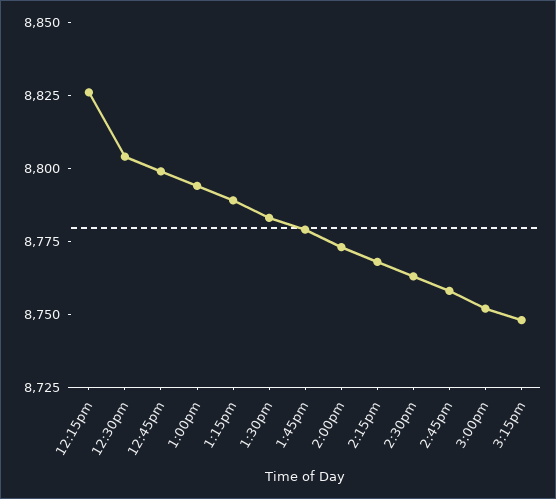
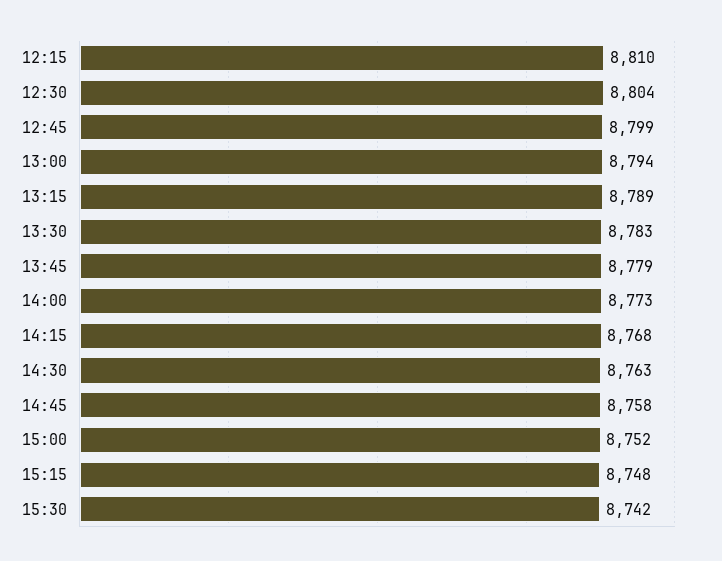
12:15pm: 8825 -> 8810
15:30: none -> 8742

